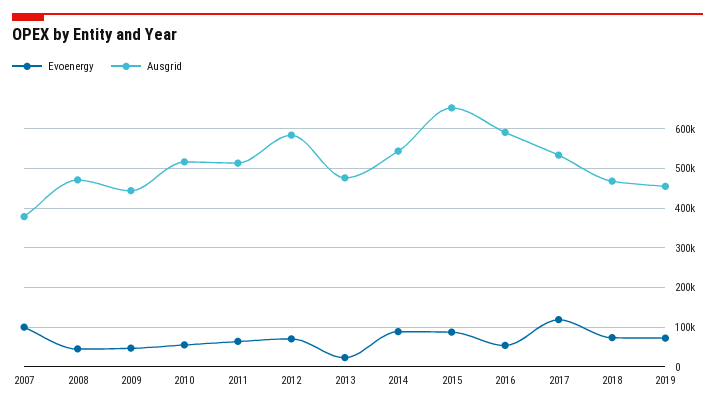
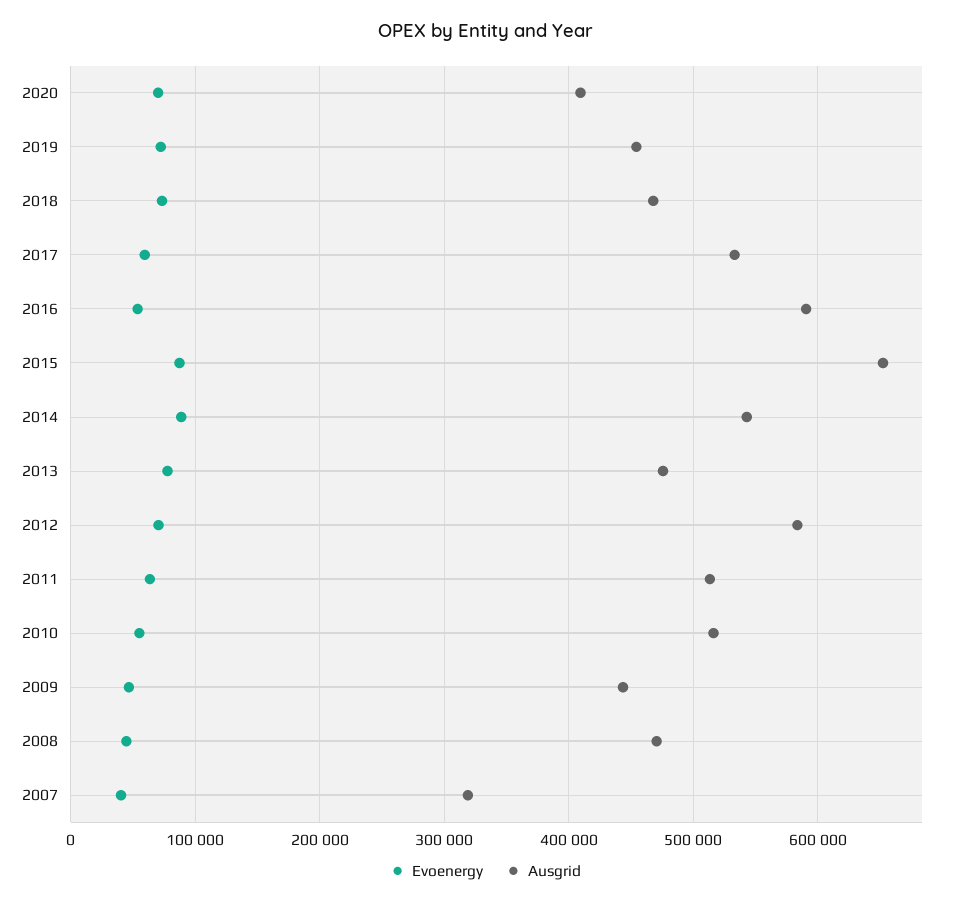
Evoenergy, 2007: 100000 -> 40000
Ausgrid, 2007: 380000 -> 320000
Evoenergy, 2013: 20000 -> 80000
Evoenergy, 2017: 120000 -> 60000
Evoenergy, 2020: none -> 70000
Ausgrid, 2020: none -> 410000

